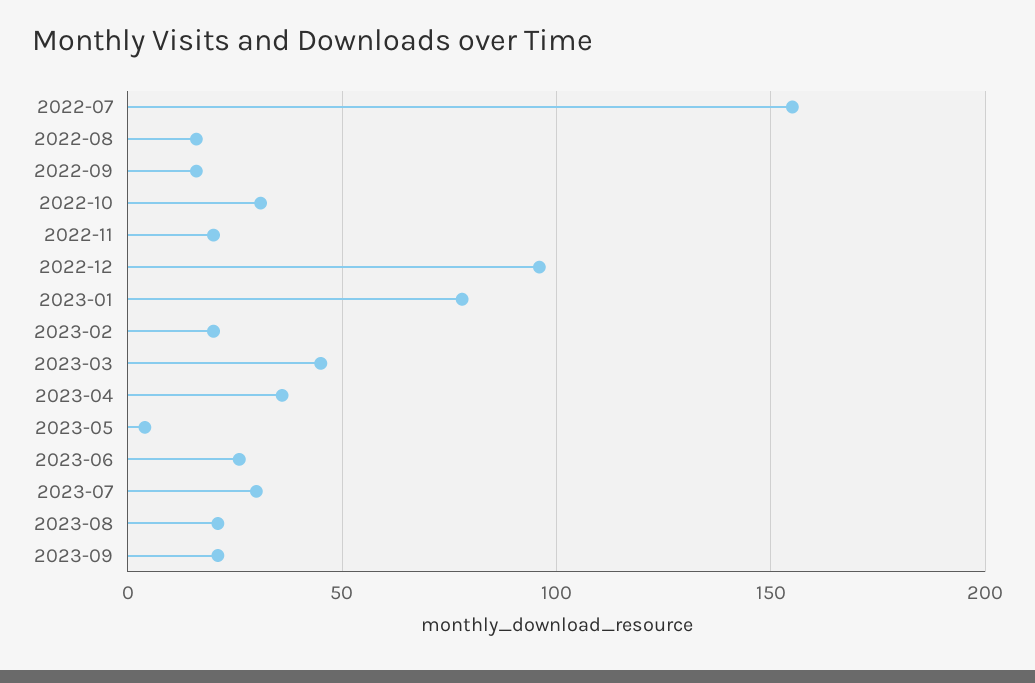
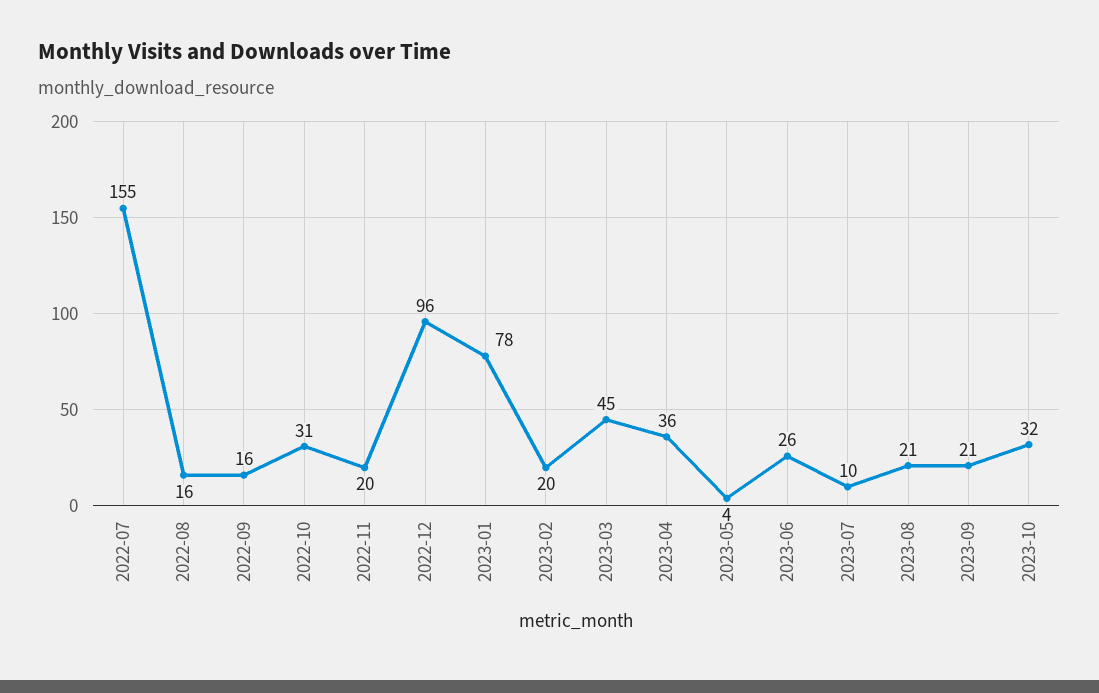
2023-07: 30 -> 10
2023-10: none -> 32

